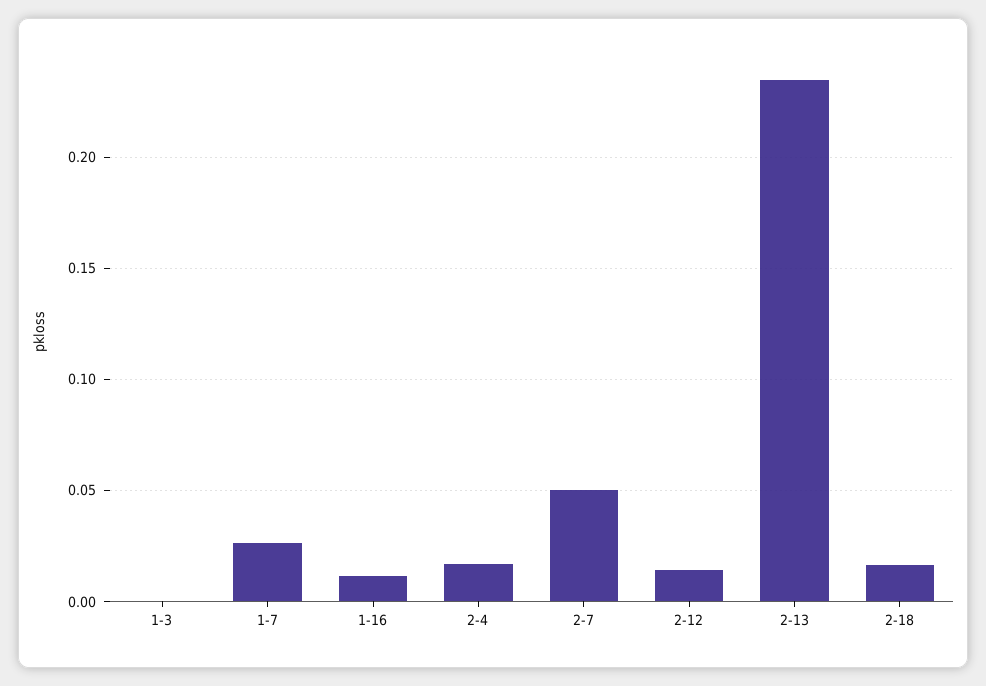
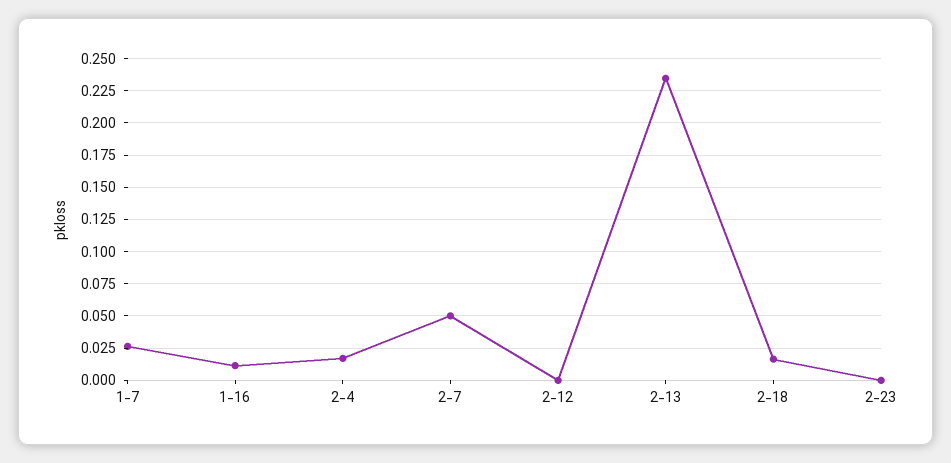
1-3: 0 -> none
2-12: 0.015 -> 0
2-23: none -> 0

